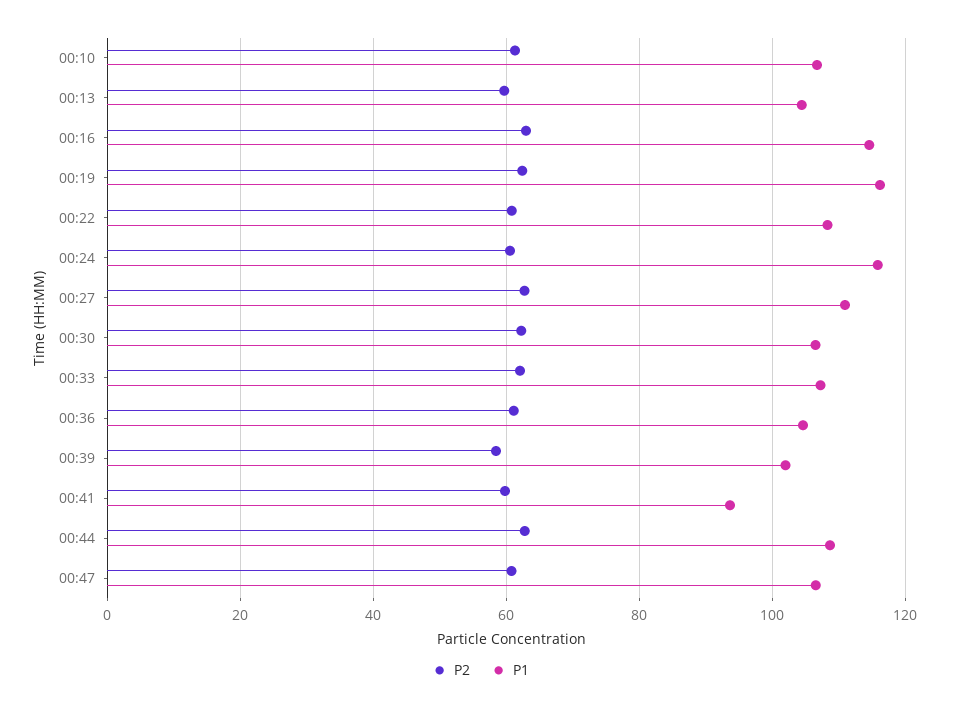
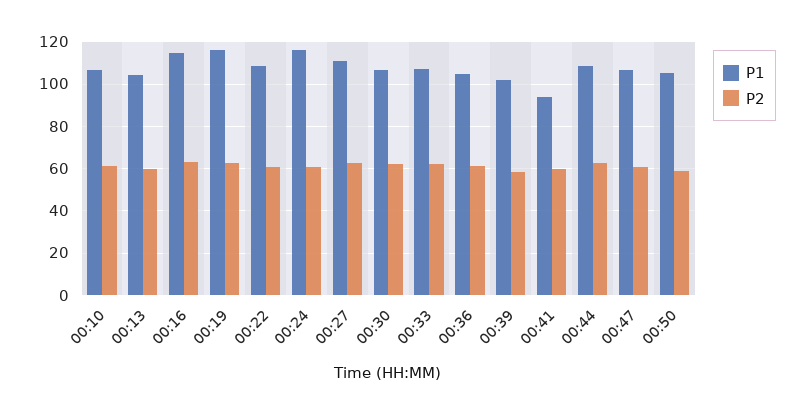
P1, 00:50: none -> 105
P2, 00:50: none -> 60

